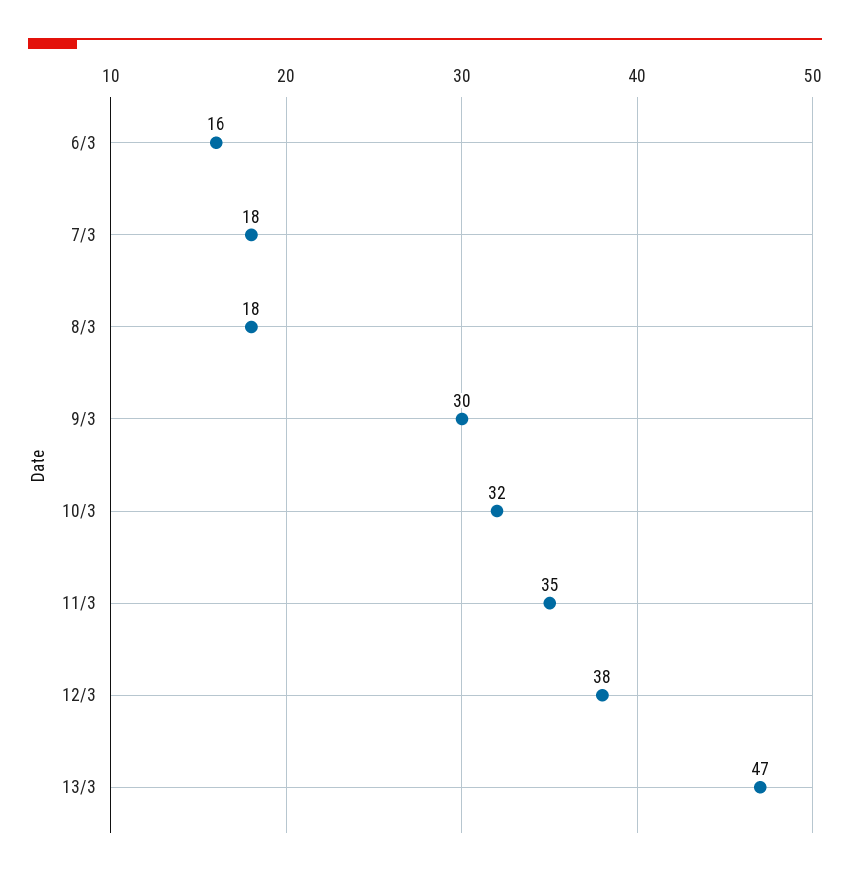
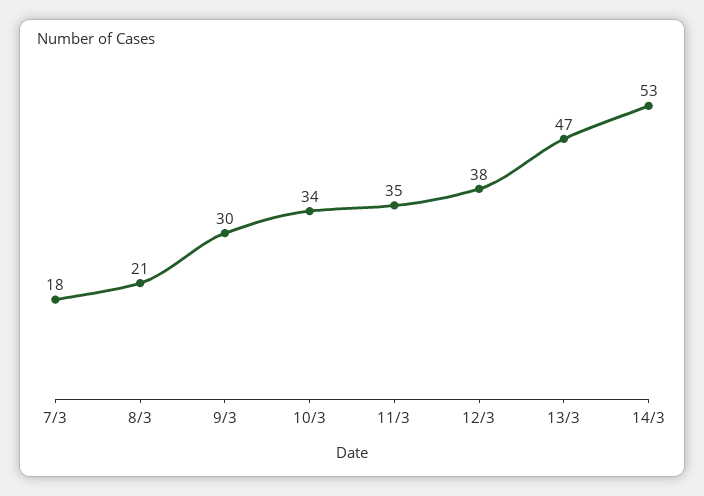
6/3: 16 -> none
8/3: 18 -> 21
10/3: 32 -> 34
14/3: none -> 53

